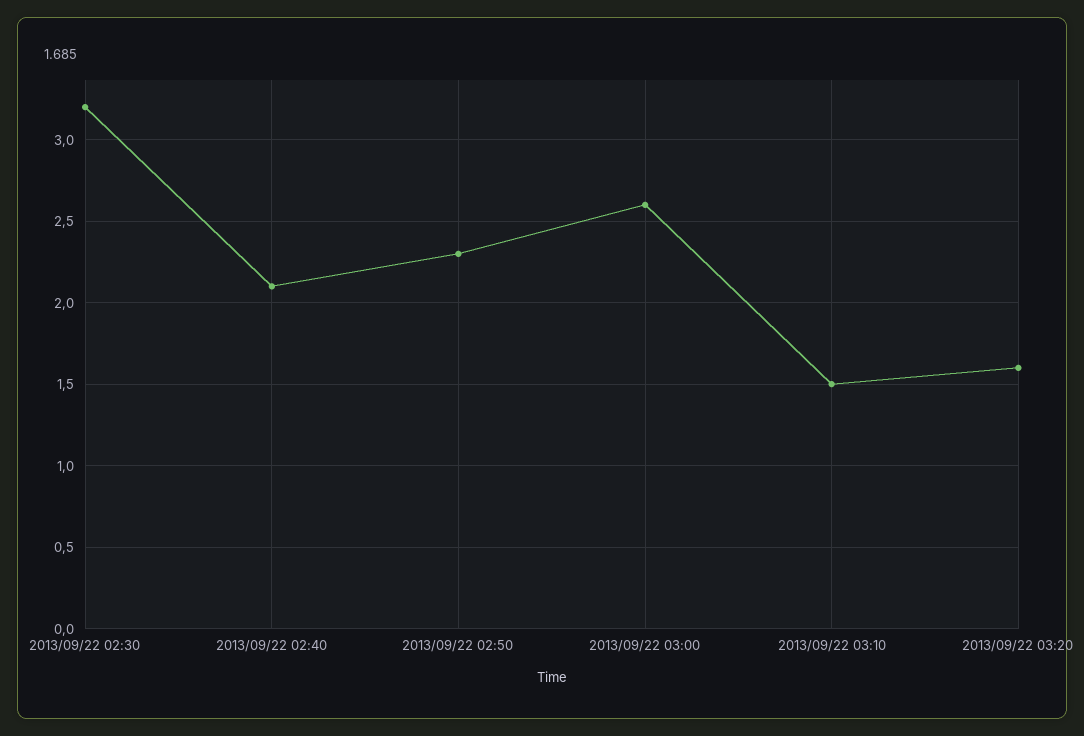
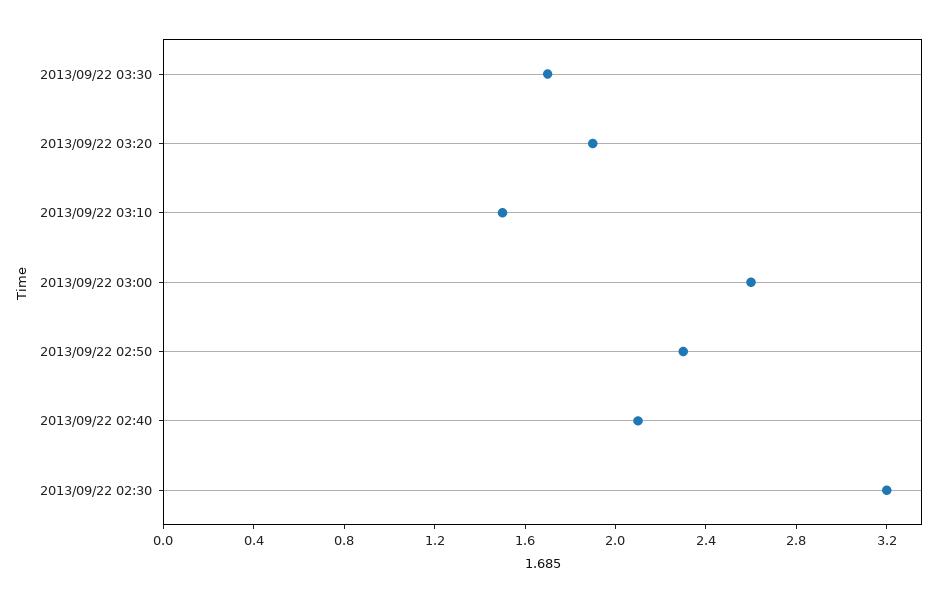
2013/09/22 03:20: 1.6 -> 1.9
2013/09/22 03:30: none -> 1.7

